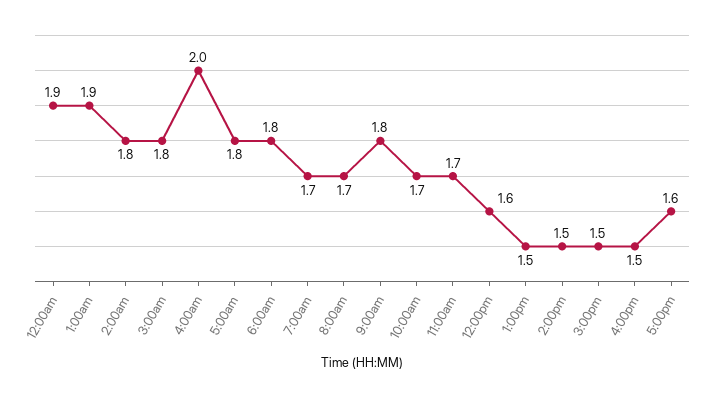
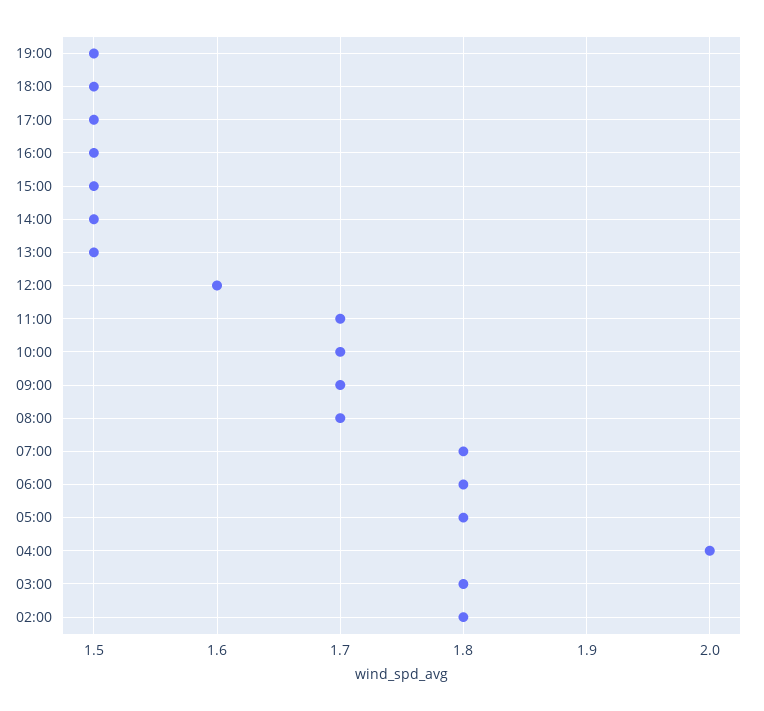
12:00am: 1.9 -> none
1:00am: 1.9 -> none
7:00am: 1.7 -> 1.8
9:00am: 1.8 -> 1.7
5:00pm: 1.6 -> 1.5
19:00: none -> 1.5
18:00: none -> 1.5

